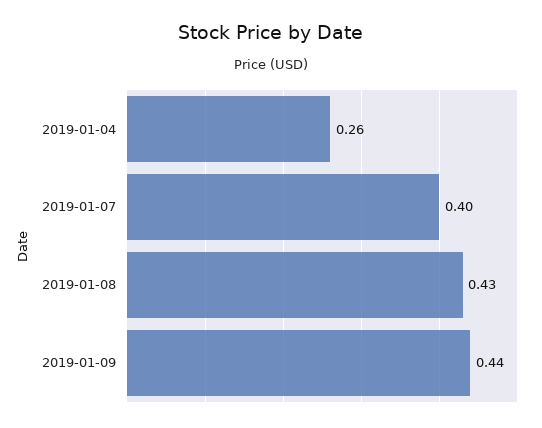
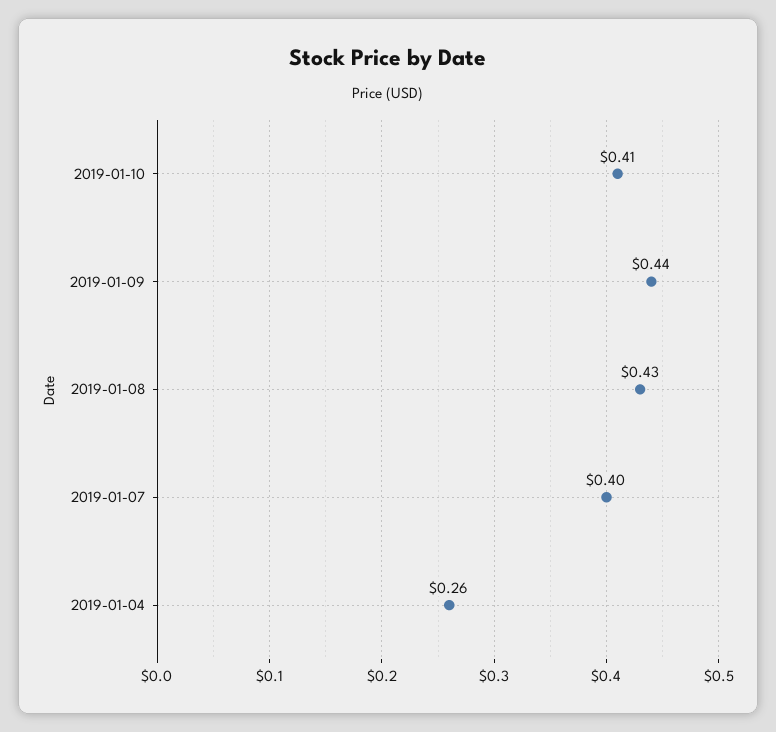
2019-01-10: none -> 0.41

